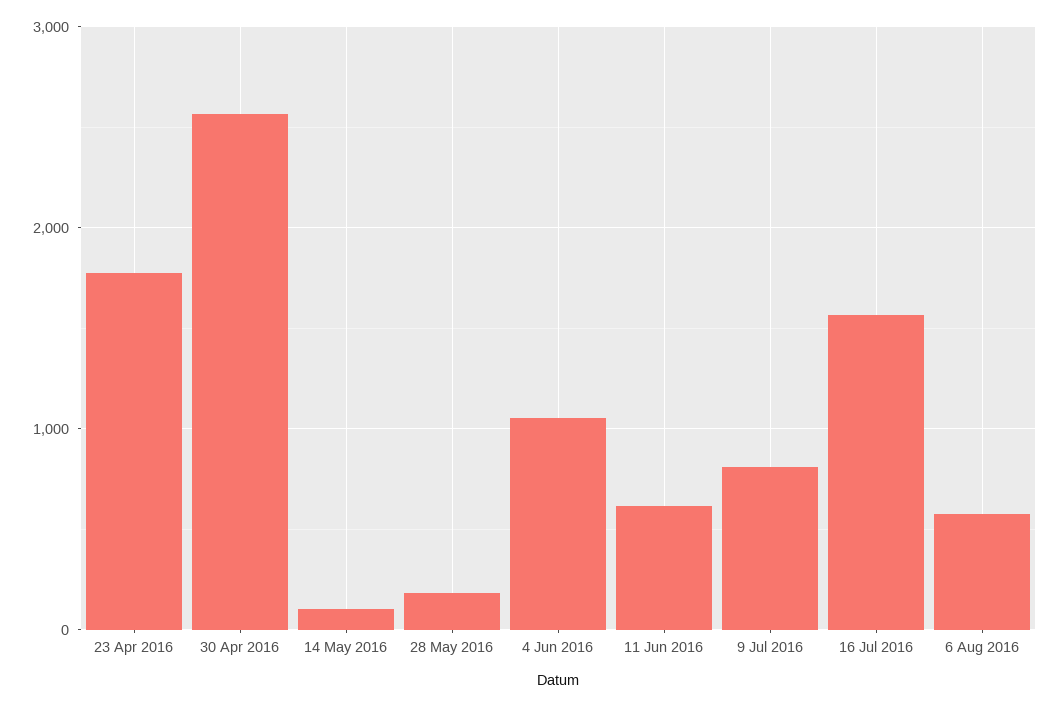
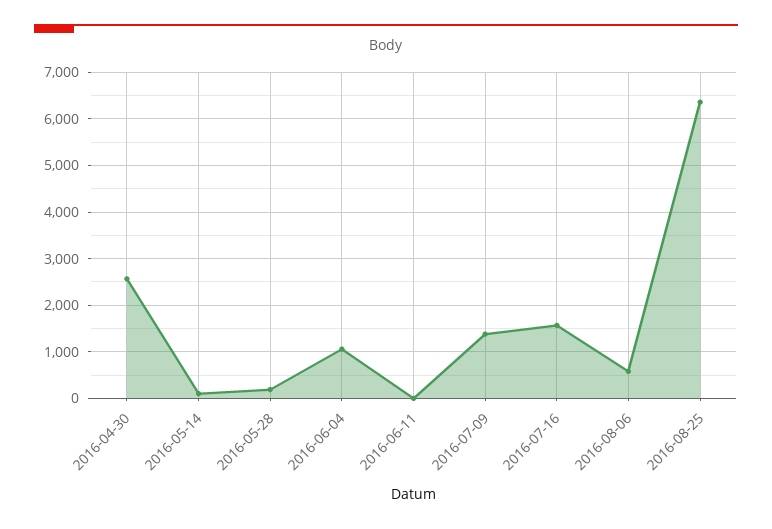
23 Apr 2016: 1800 -> none
11 Jun 2016: 600 -> 0
9 Jul 2016: 800 -> 1400
2016-08-25: none -> 6400

